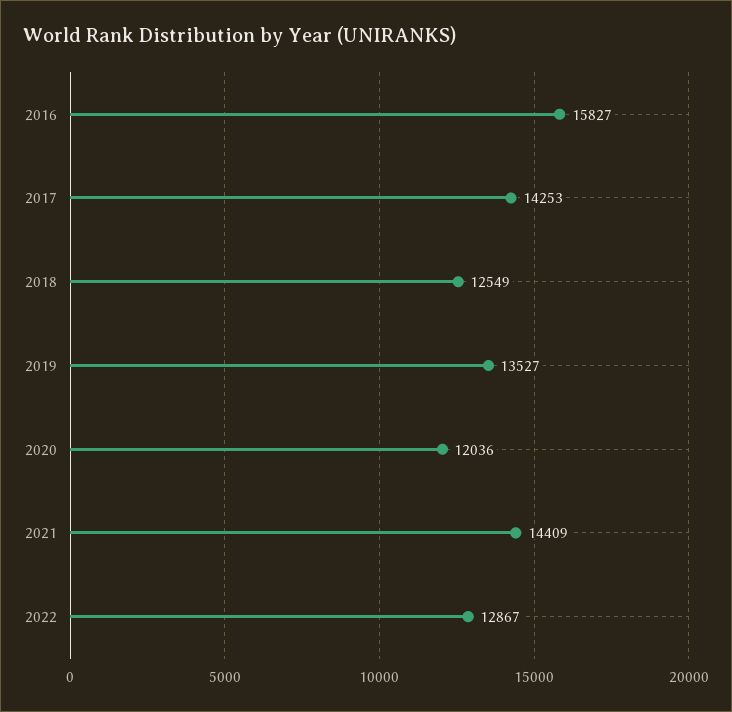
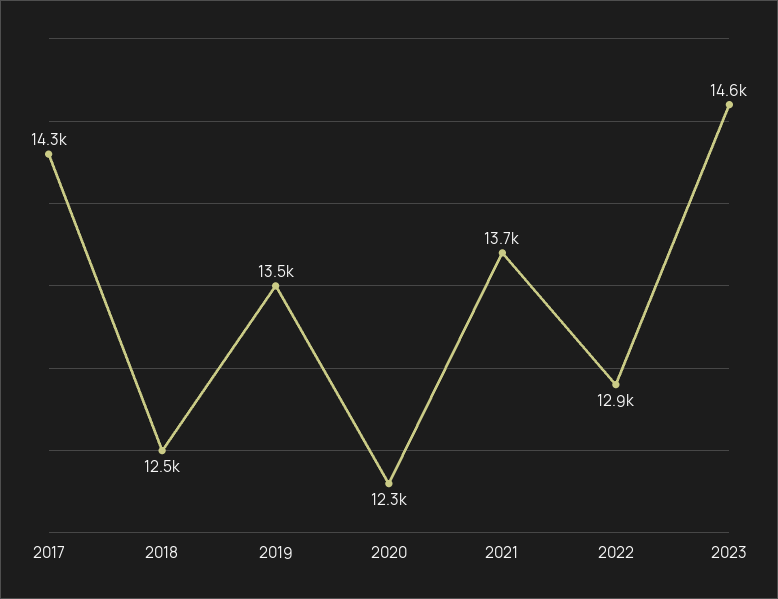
2016: 15827 -> none
2020: 12036 -> 12300
2021: 14409 -> 13700
2023: none -> 14600

